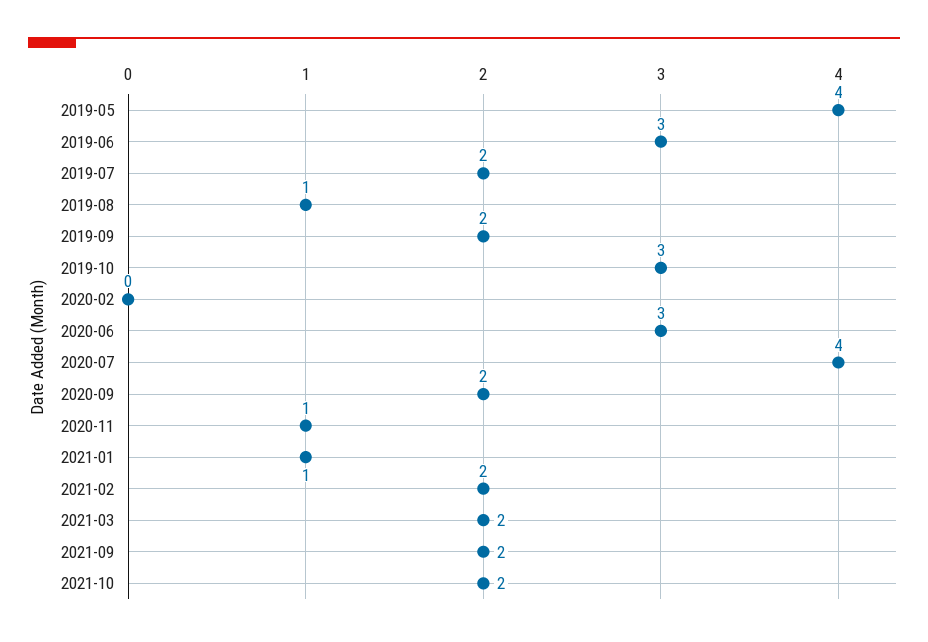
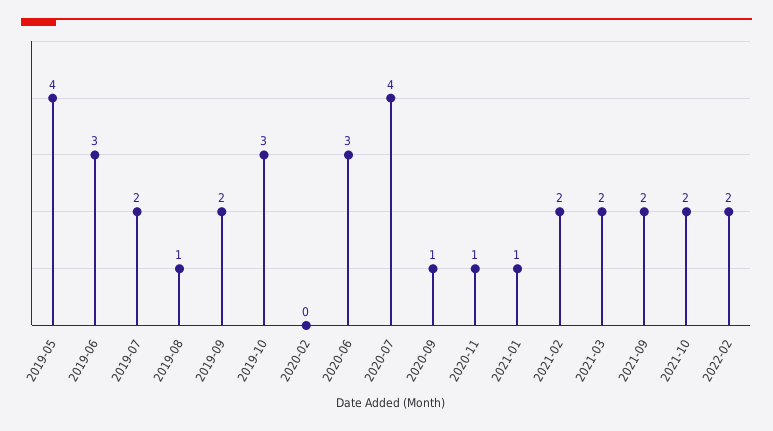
2020-09: 2 -> 1
2022-02: none -> 2

